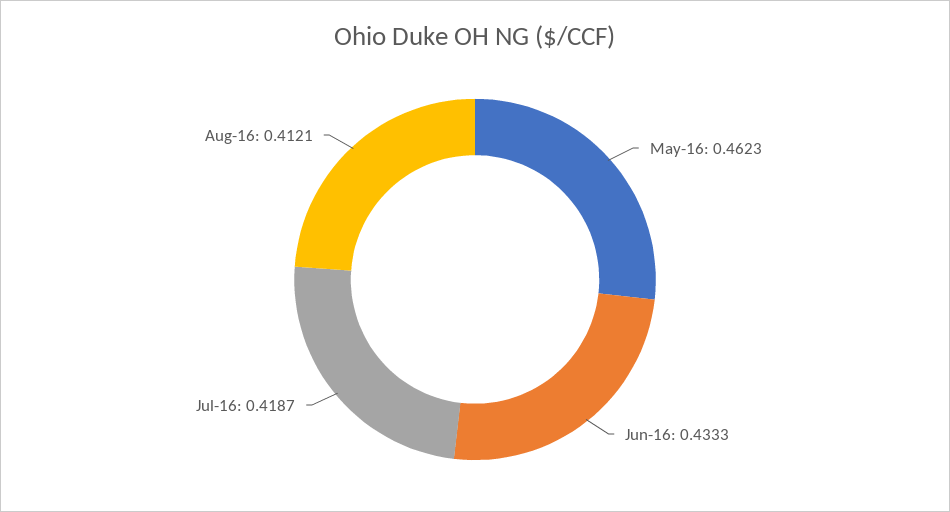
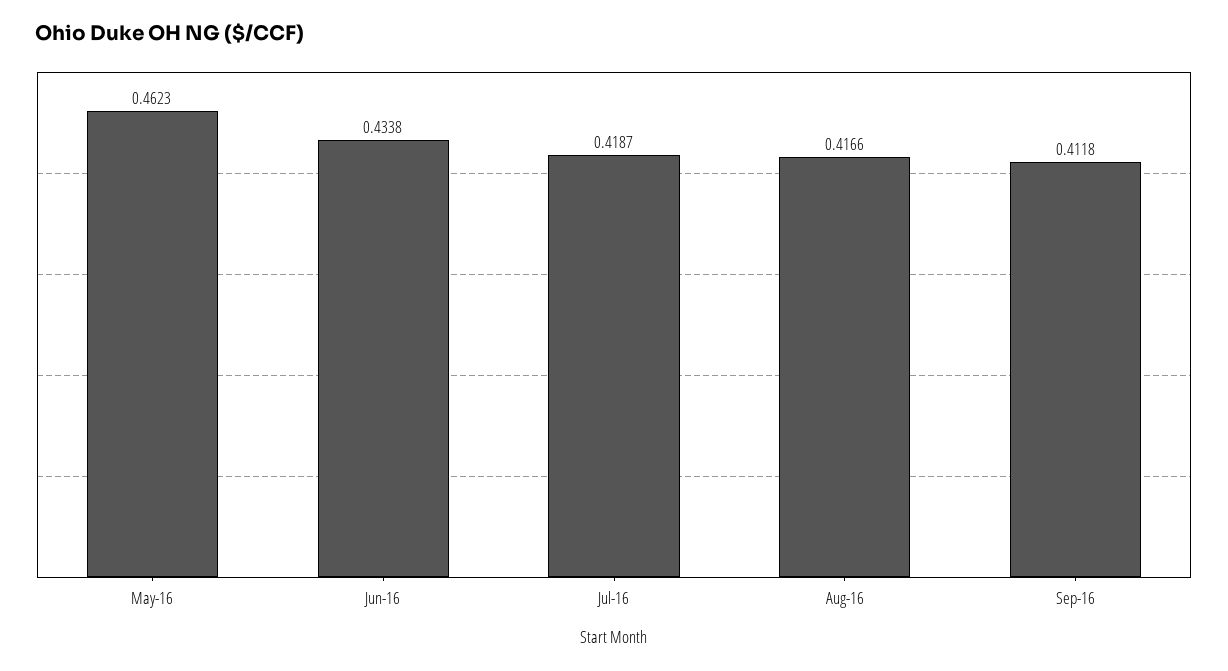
Jun-16: 0.4333 -> 0.4338
Aug-16: 0.4121 -> 0.4166
Sep-16: none -> 0.4118

